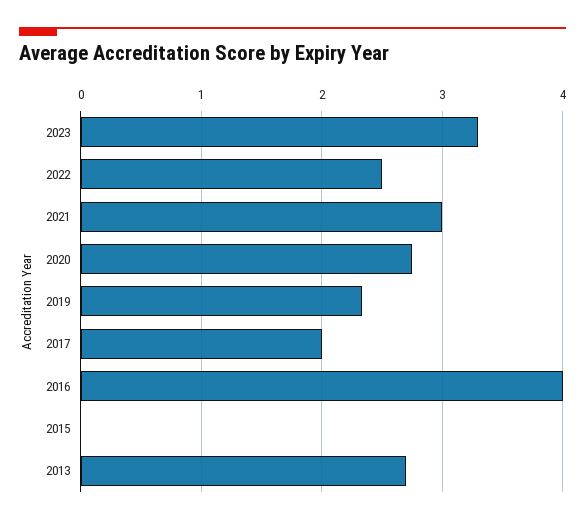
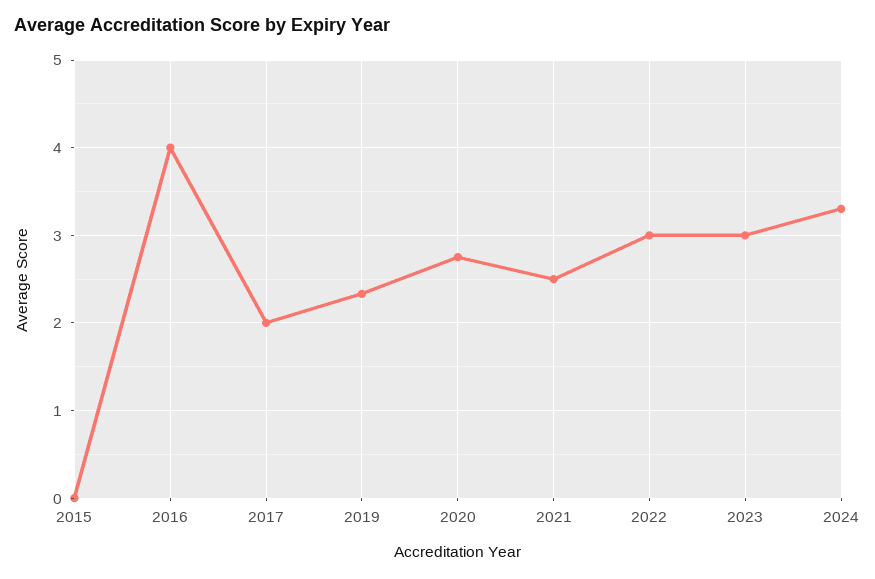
2023: 3.3 -> 3
2022: 2.5 -> 3
2021: 3 -> 2.5
2013: 2.7 -> none
2024: none -> 3.3

